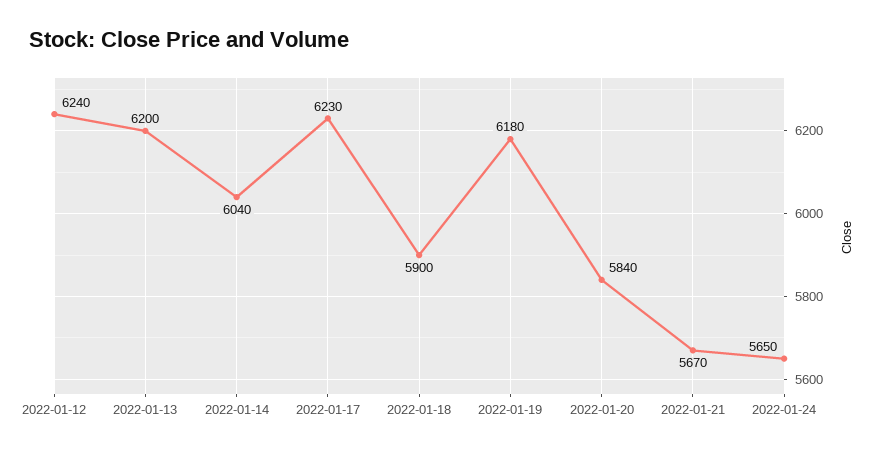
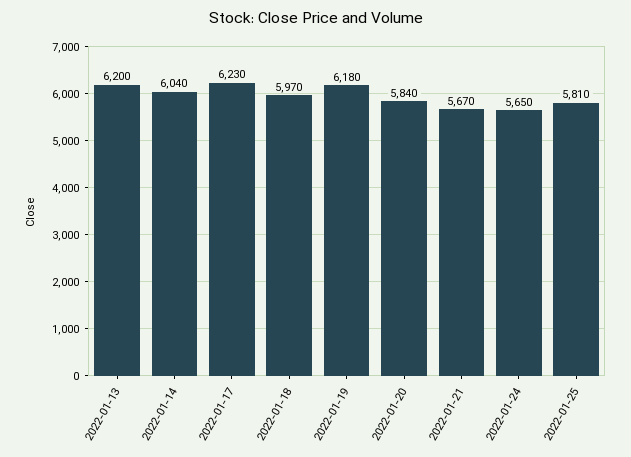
2022-01-12: 6240 -> none
2022-01-18: 5900 -> 5970
2022-01-25: none -> 5810

